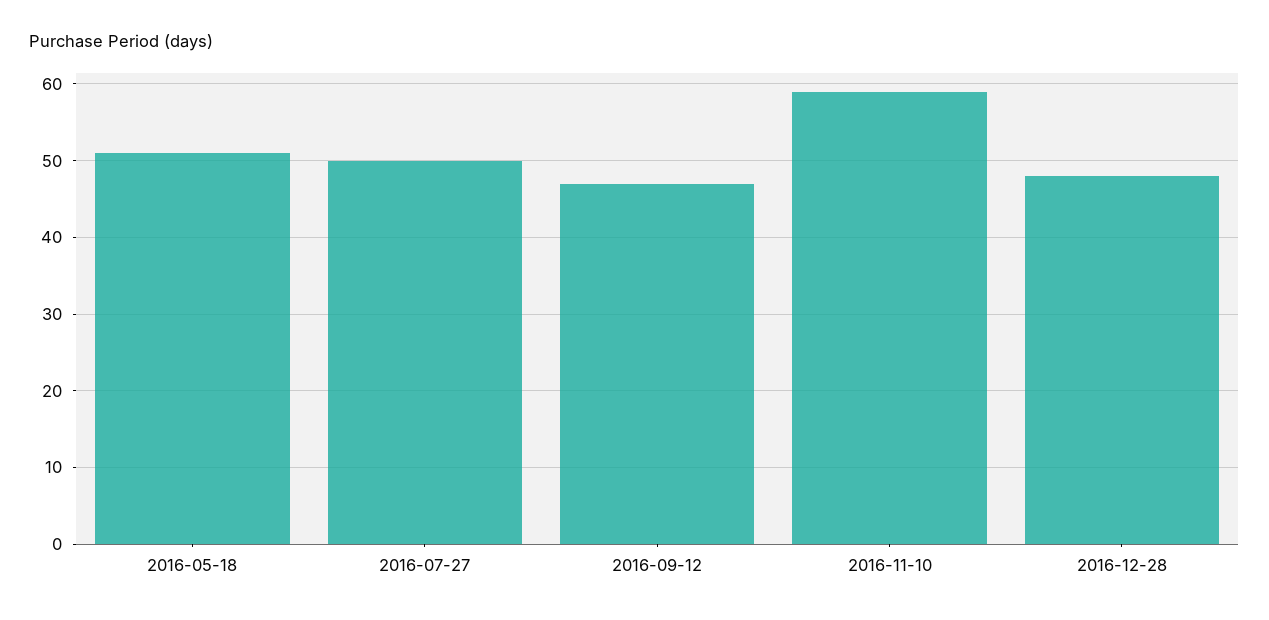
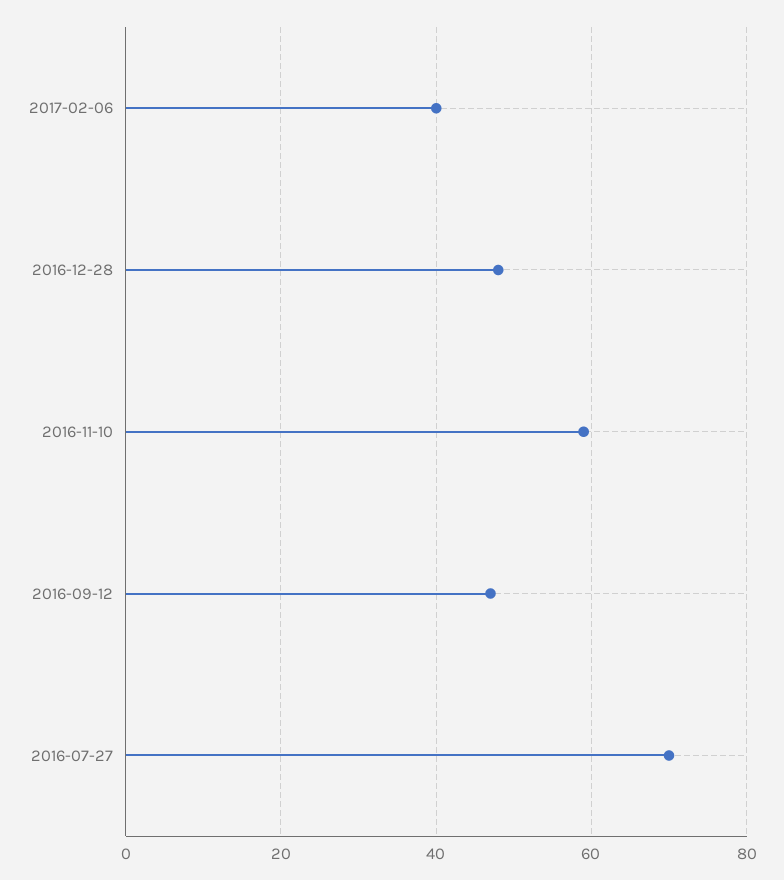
2016-05-18: 51 -> none
2016-07-27: 50 -> 70
2017-02-06: none -> 40

